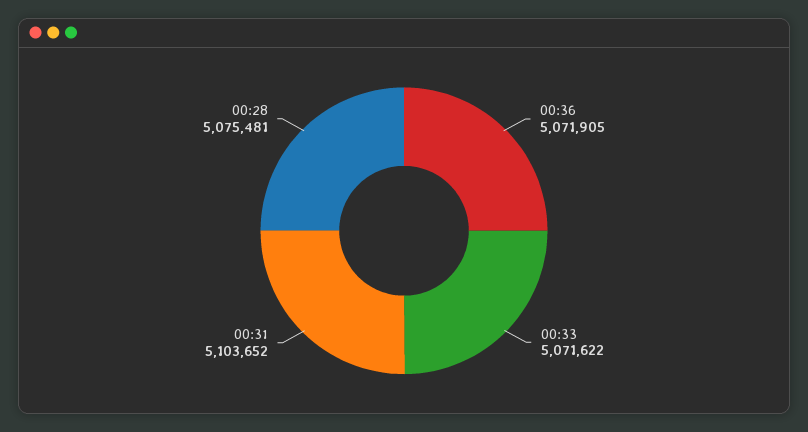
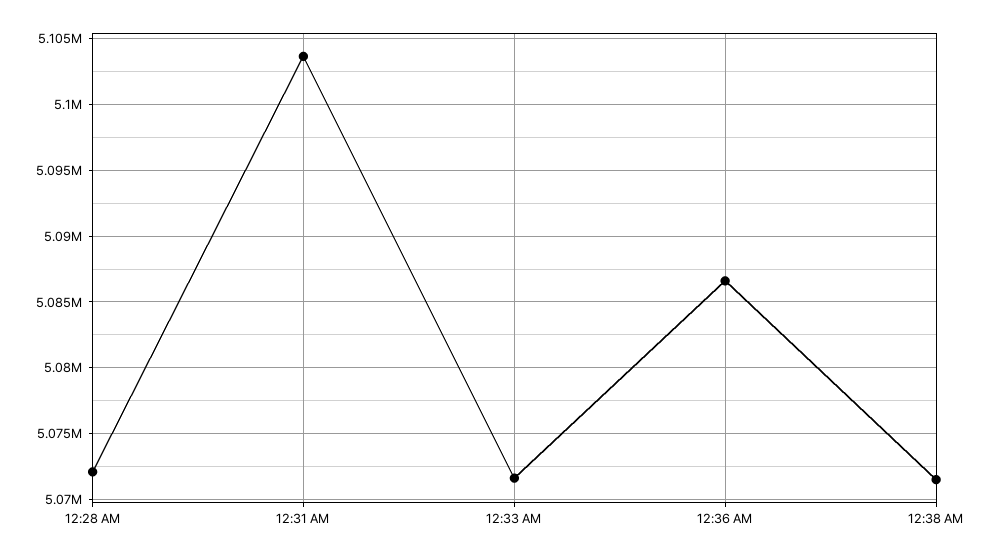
00:36: 5071905 -> 5086500
00:28: 5075481 -> 5072000
12:38 AM: none -> 5071500

